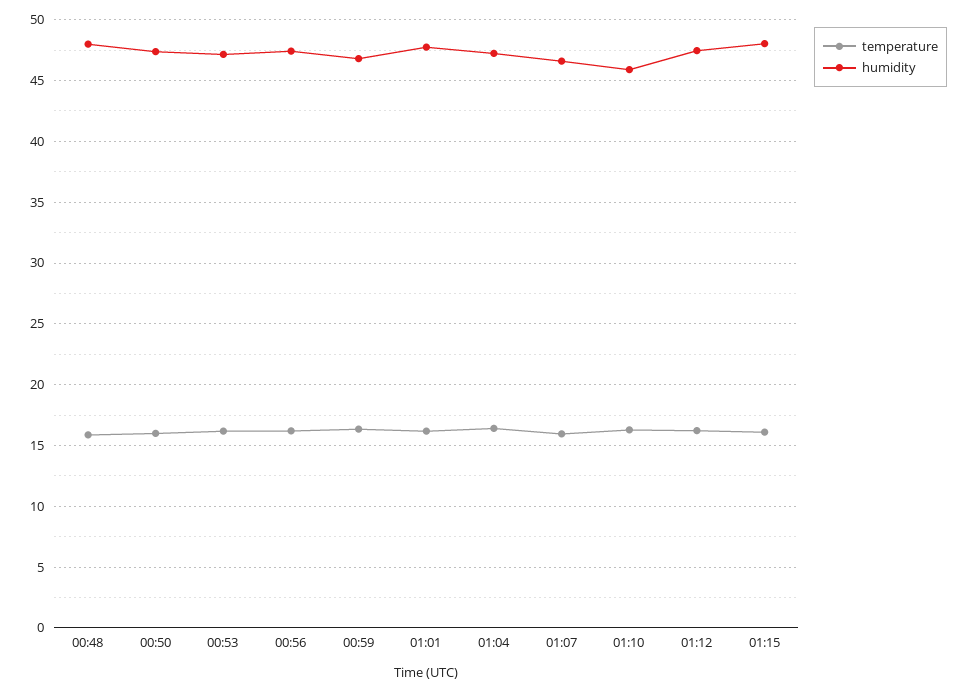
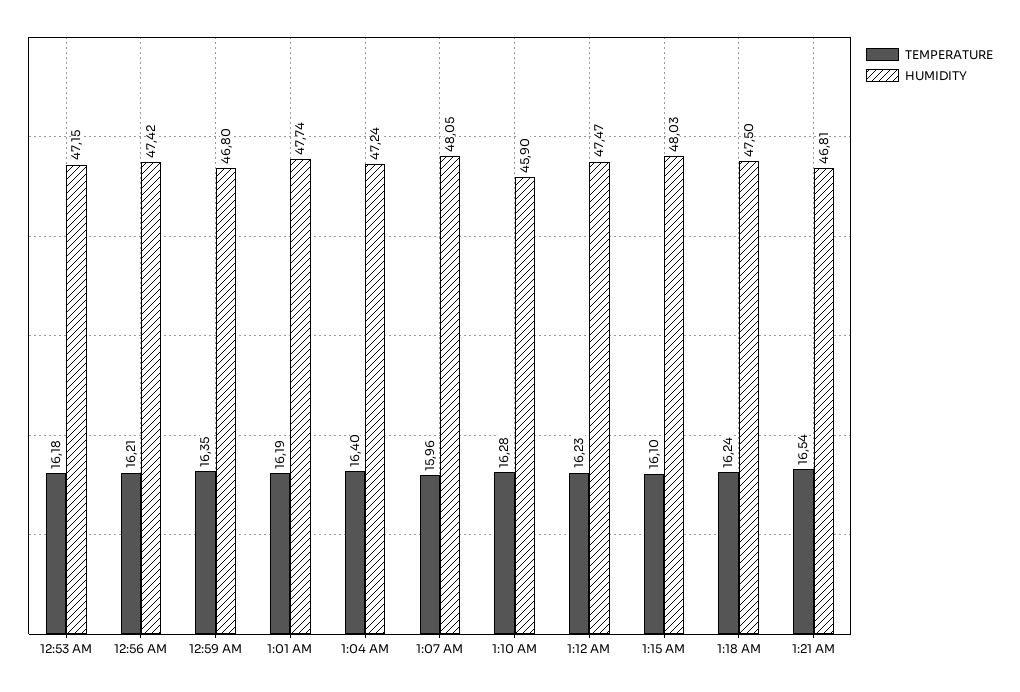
temperature, 00:48: 16 -> none
humidity, 00:48: 48 -> none
temperature, 00:50: 16 -> none
humidity, 00:50: 47.5 -> none
humidity, 01:07: 46.5 -> 48.05
temperature, 1:18 AM: none -> 16.24
humidity, 1:18 AM: none -> 47.5
temperature, 1:21 AM: none -> 16.54
humidity, 1:21 AM: none -> 46.81

